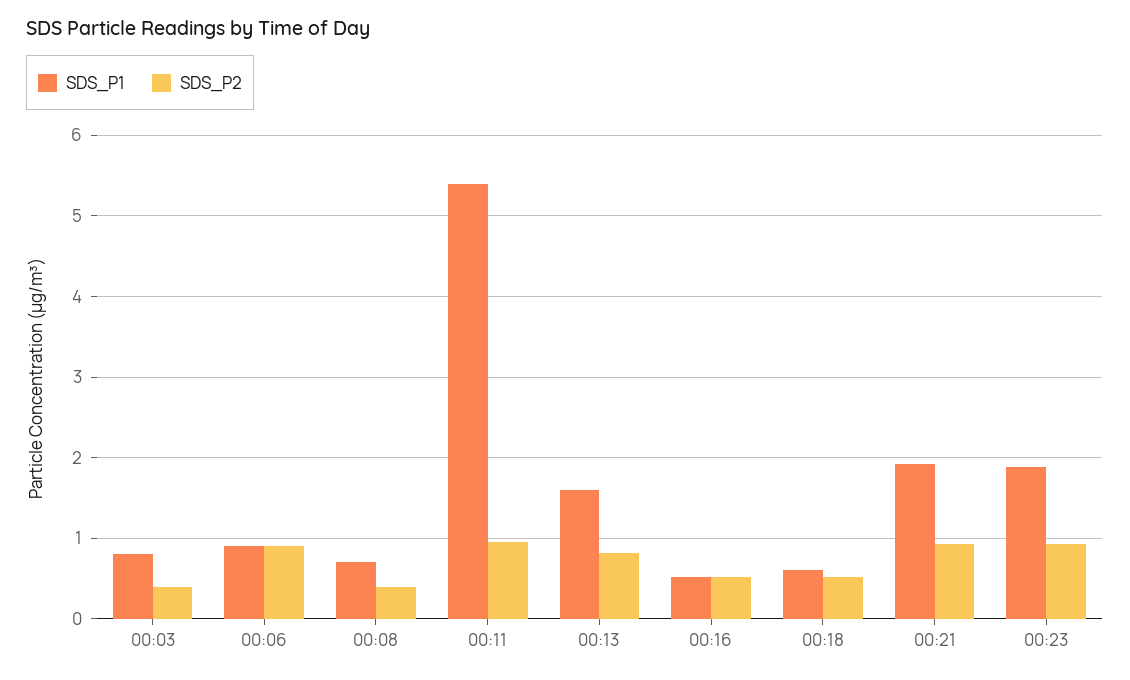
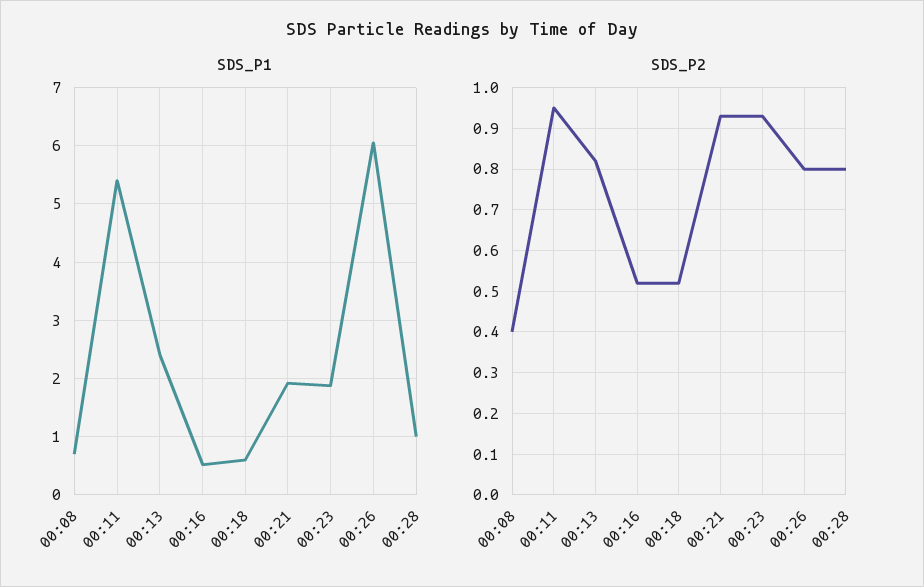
SDS_P1, 00:03: 0.8 -> none
SDS_P2, 00:03: 0.4 -> none
SDS_P1, 00:06: 0.9 -> none
SDS_P2, 00:06: 0.9 -> none
SDS_P1, 00:13: 1.6 -> 2.4
SDS_P1, 00:26: none -> 6
SDS_P1, 00:28: none -> 1
SDS_P2, 00:26: none -> 0.8
SDS_P2, 00:28: none -> 0.8

